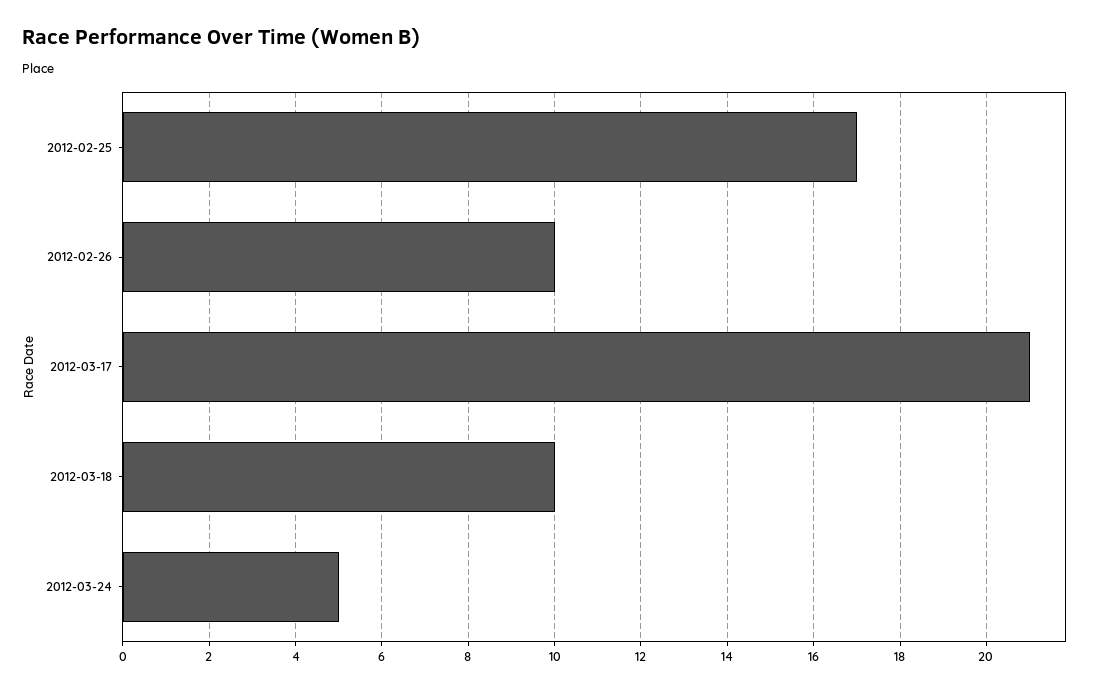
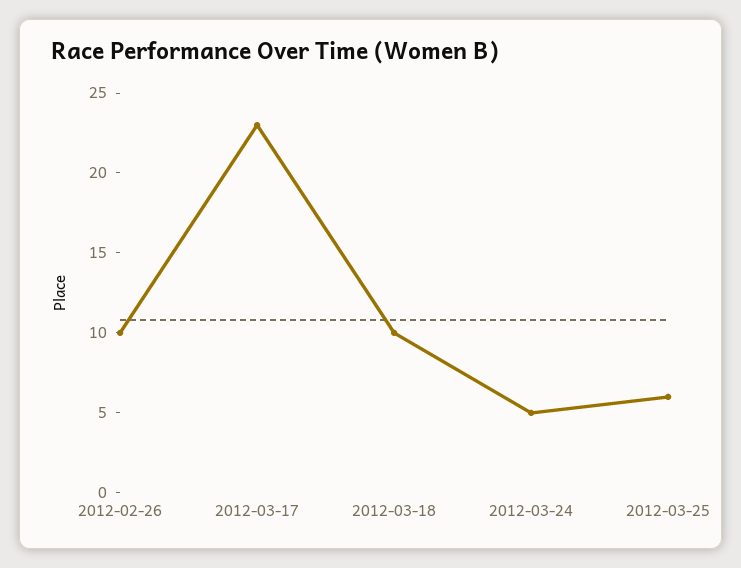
2012-02-25: 17 -> none
2012-03-17: 21 -> 23
2012-03-25: none -> 6

